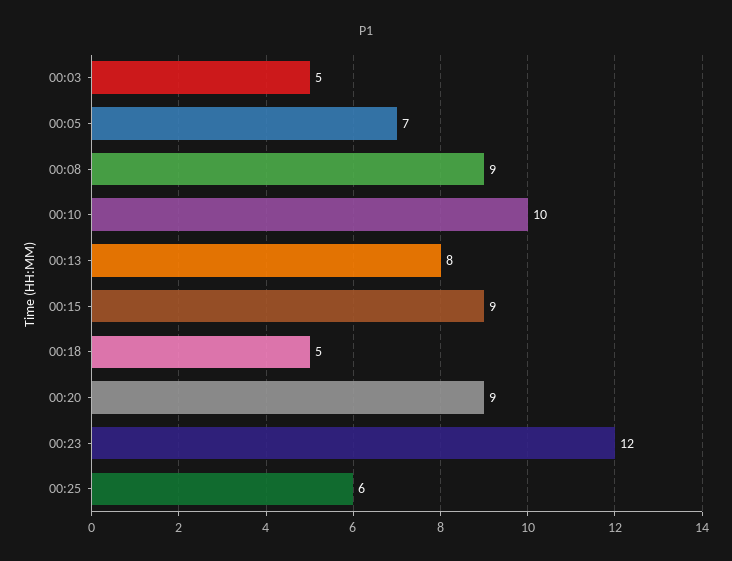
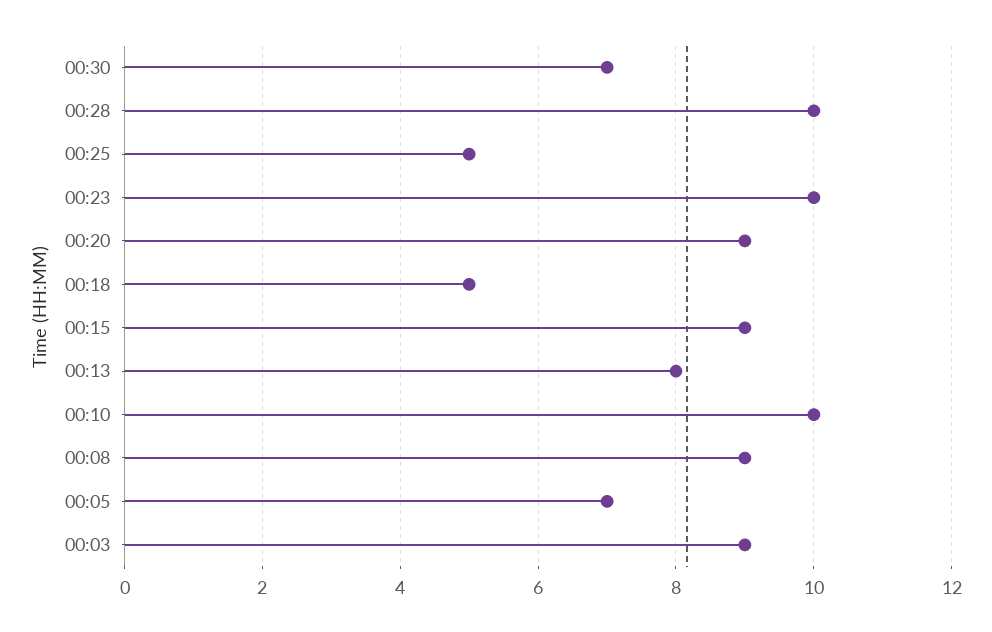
00:03: 5 -> 9
00:23: 12 -> 10
00:25: 6 -> 5
00:30: none -> 7
00:28: none -> 10

